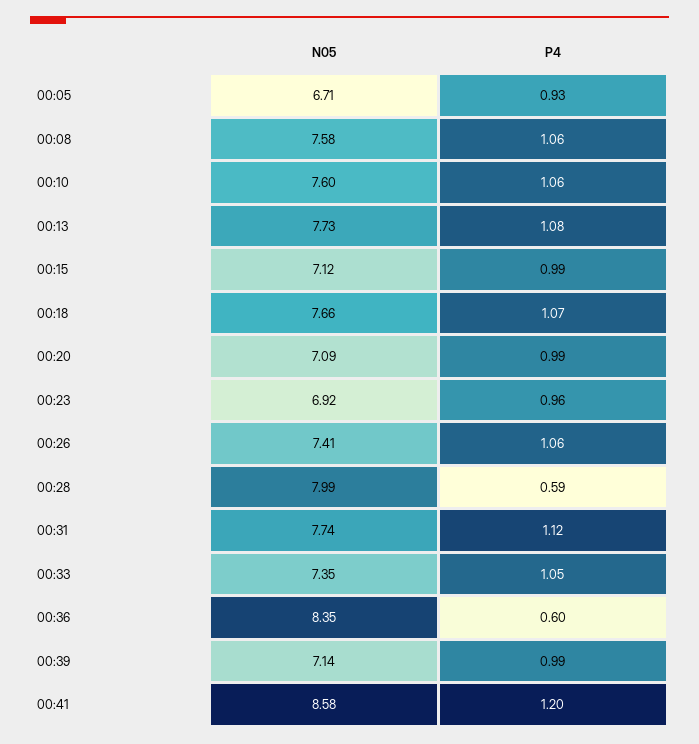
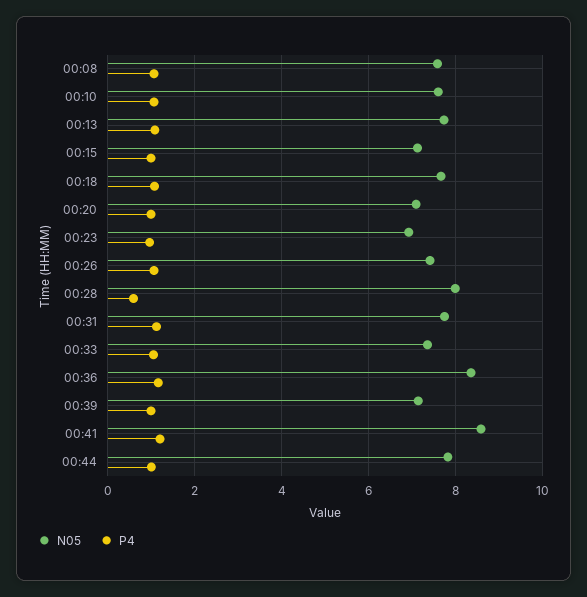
N05, 00:05: 6.71 -> none
P4, 00:05: 0.93 -> none
P4, 00:36: 0.6 -> 1.2
N05, 00:44: none -> 7.8
P4, 00:44: none -> 1

